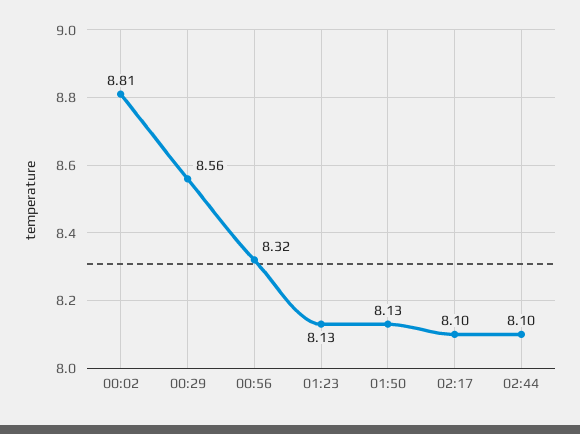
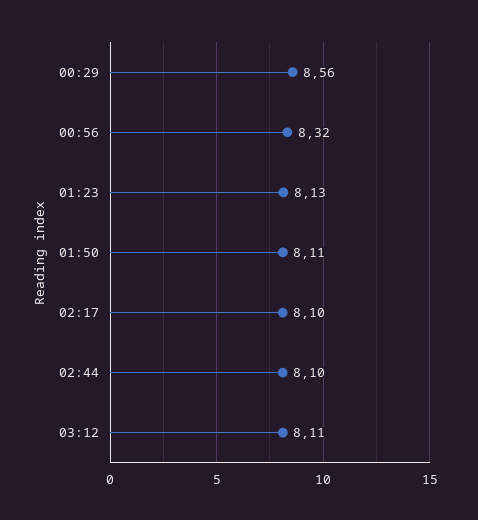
00:02: 8.81 -> none
01:50: 8.13 -> 8.11
03:12: none -> 8.11

